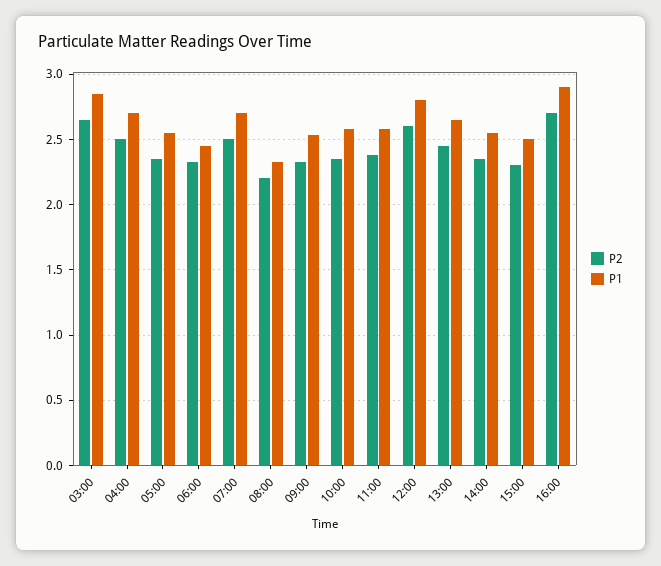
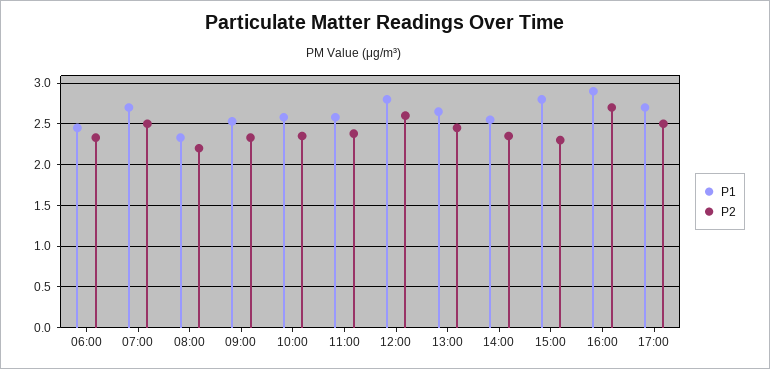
P2, 03:00: 2.65 -> none
P1, 03:00: 2.85 -> none
P2, 04:00: 2.5 -> none
P1, 04:00: 2.7 -> none
P2, 05:00: 2.35 -> none
P1, 05:00: 2.55 -> none
P1, 15:00: 2.5 -> 2.8
P1, 17:00: none -> 2.7
P2, 17:00: none -> 2.5

